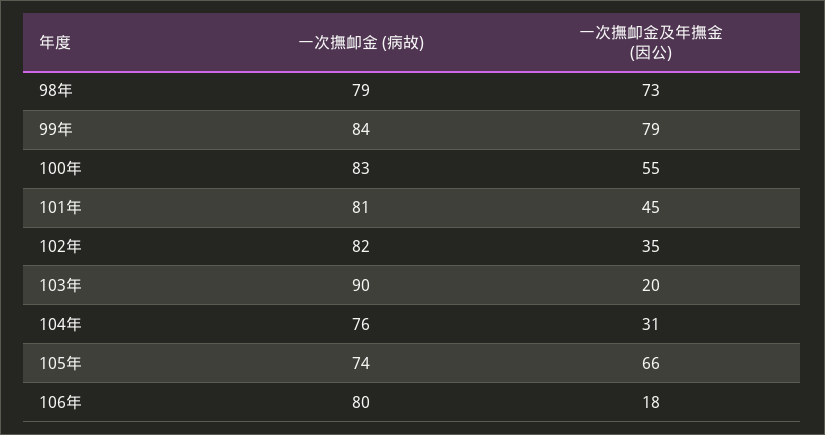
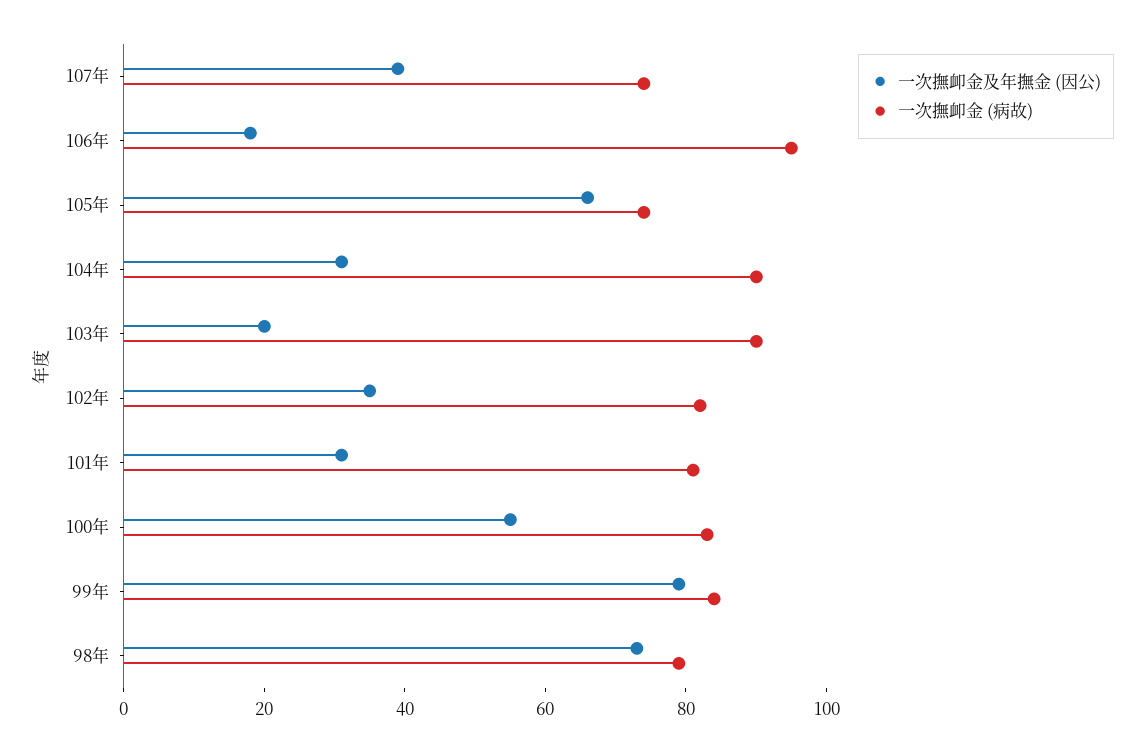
一次撫卹金及年撫金 (因公), 101年: 45 -> 30
一次撫卹金 (病故), 104年: 76 -> 90
一次撫卹金 (病故), 106年: 80 -> 95
一次撫卹金及年撫金 (因公), 107年: none -> 40
一次撫卹金 (病故), 107年: none -> 75

